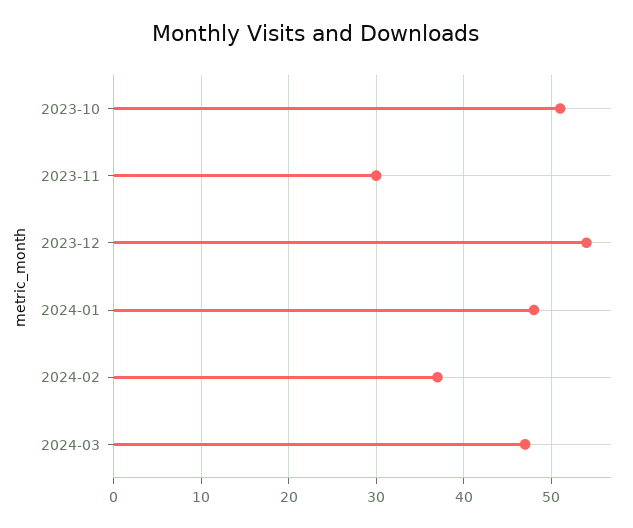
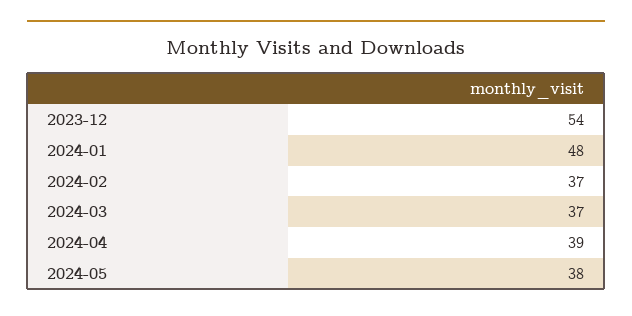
2023-10: 51 -> none
2023-11: 30 -> none
2024-03: 47 -> 37
2024-04: none -> 39
2024-05: none -> 38

